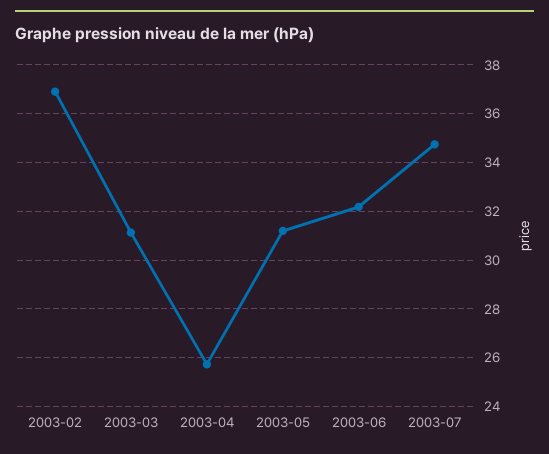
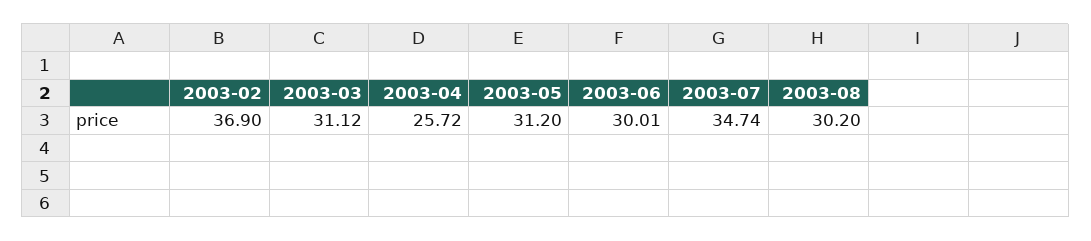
2003-06: 32.25 -> 30.01
2003-08: none -> 30.2

